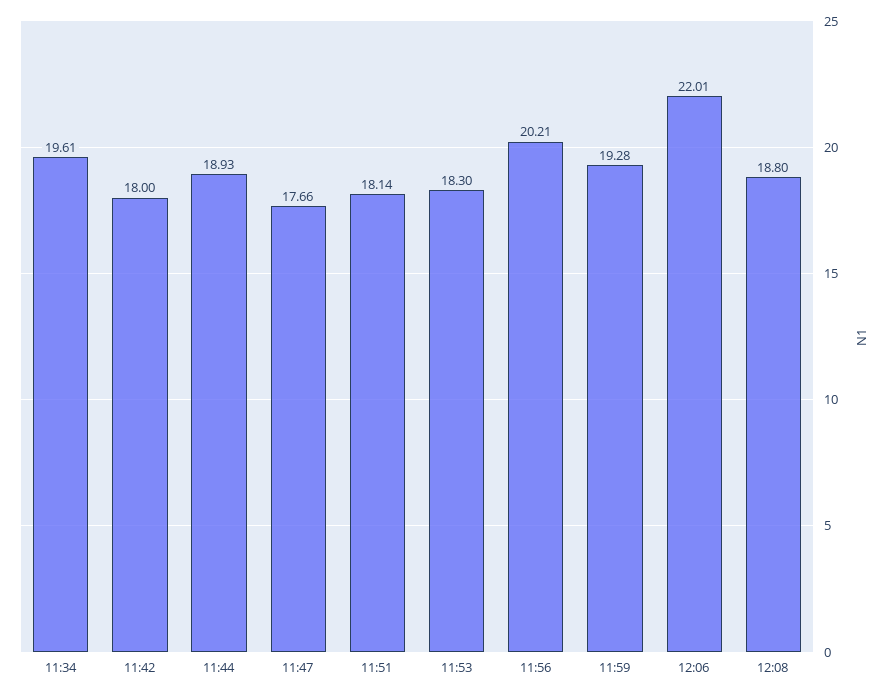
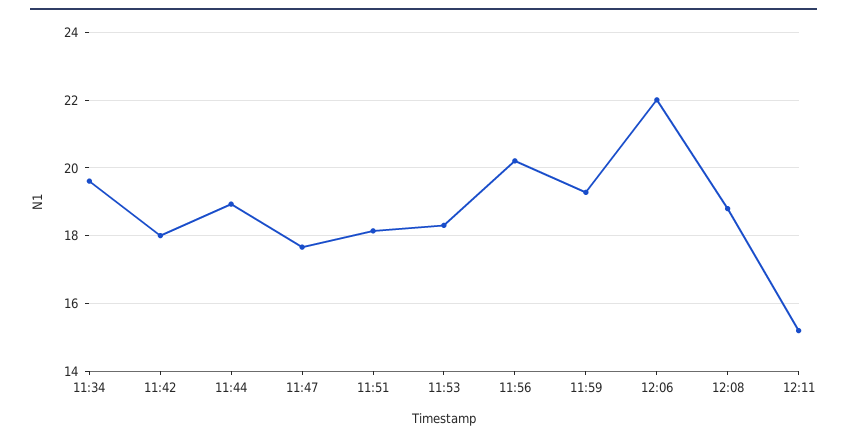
12:11: none -> 15.2

